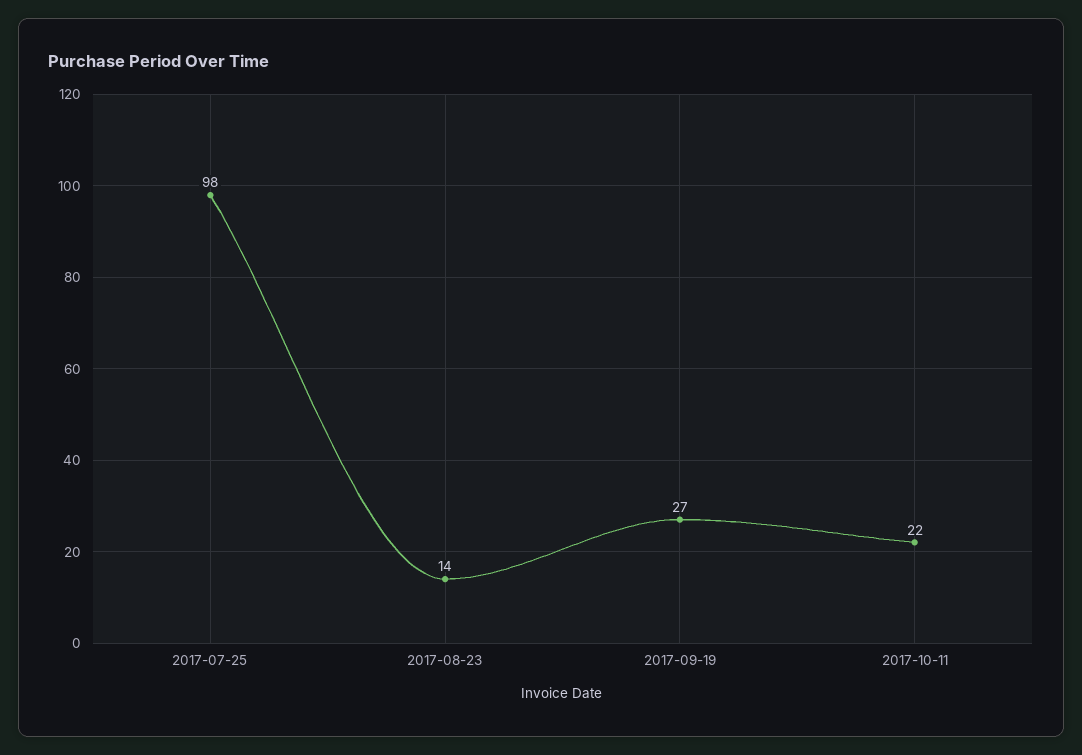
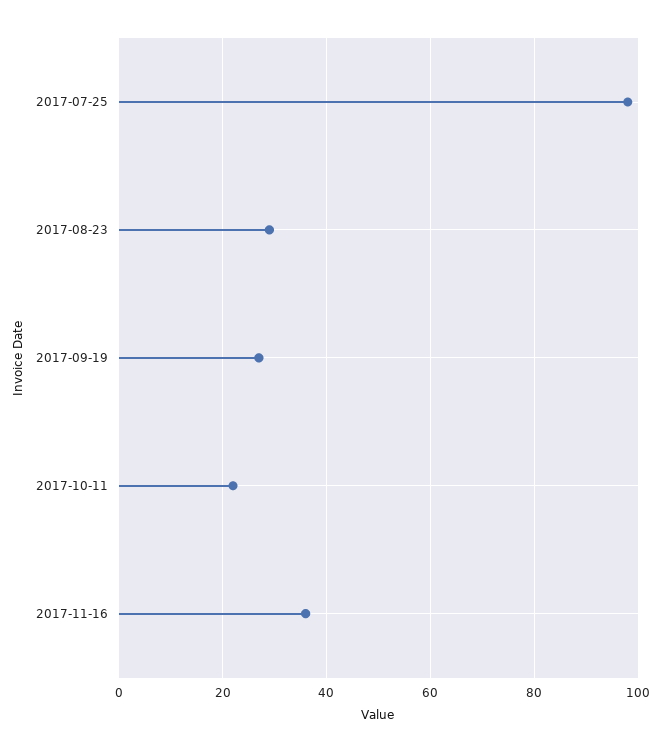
2017-08-23: 14 -> 30
2017-11-16: none -> 35

